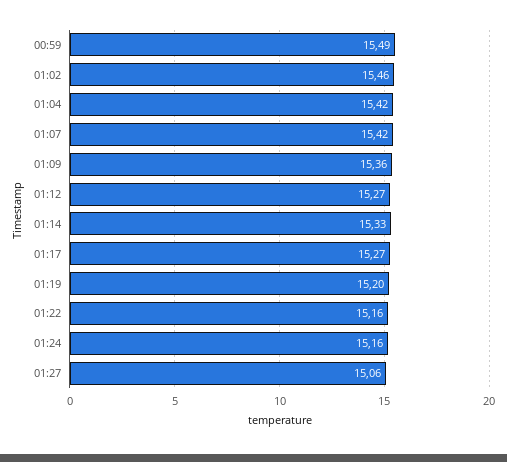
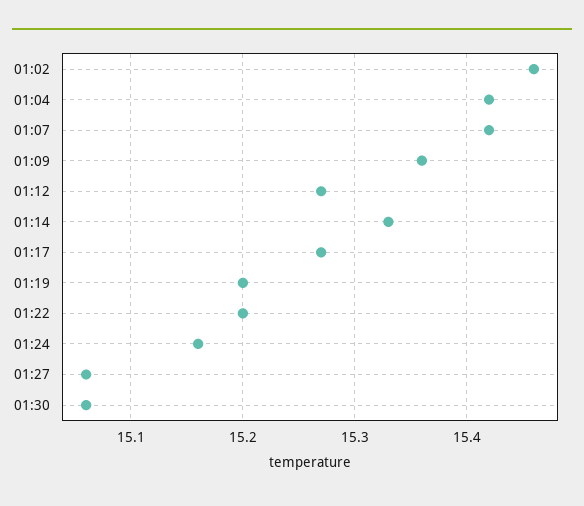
00:59: 15.49 -> none
01:22: 15.16 -> 15.2
01:30: none -> 15.06

